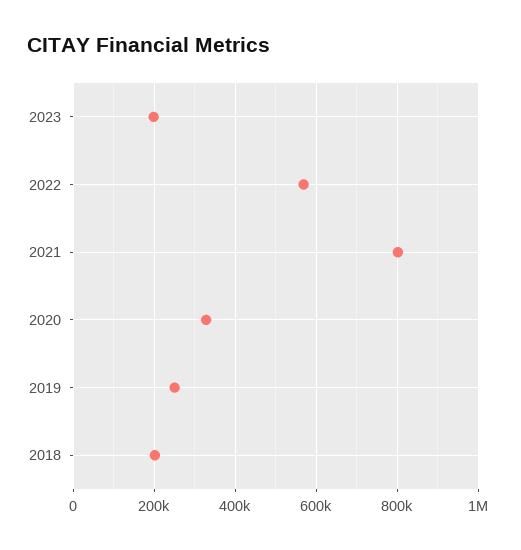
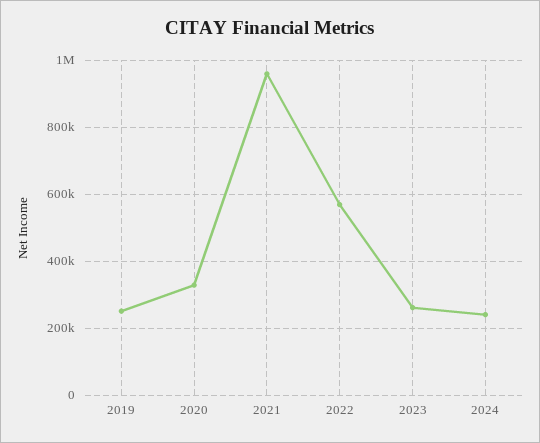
2023: 200000 -> 260000
2021: 800000 -> 960000
2018: 200000 -> none
2024: none -> 240000

